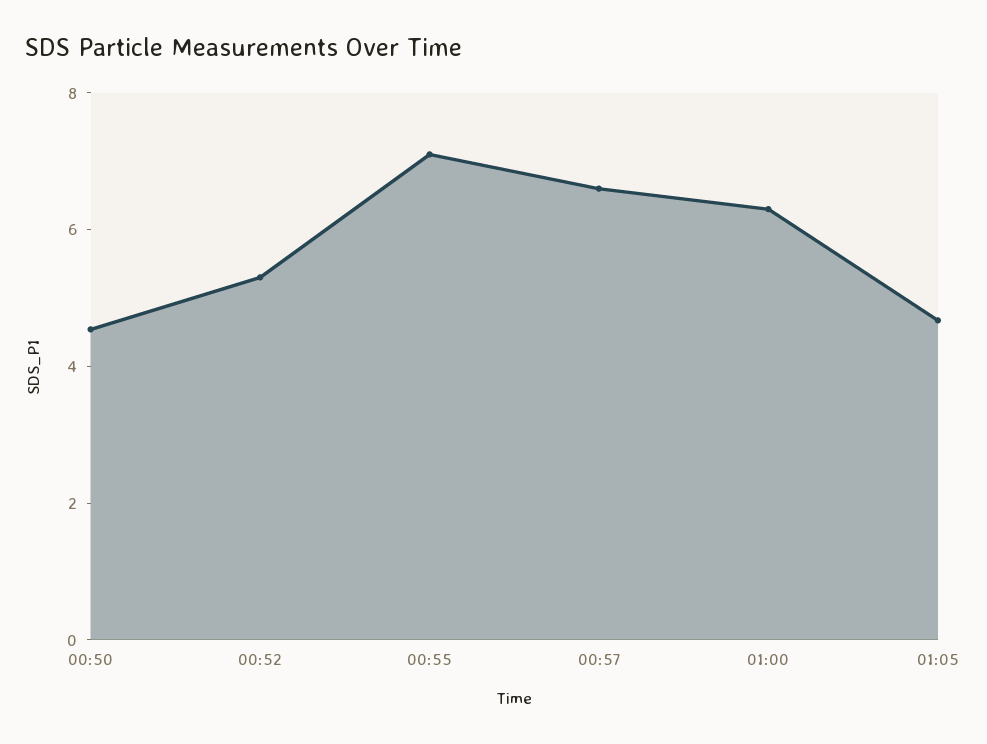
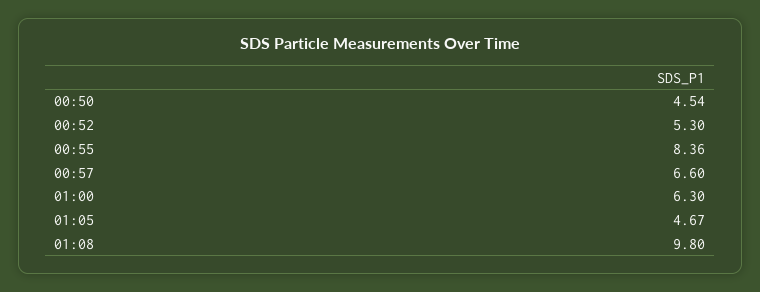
00:55: 7 -> 8.36
01:08: none -> 9.8

